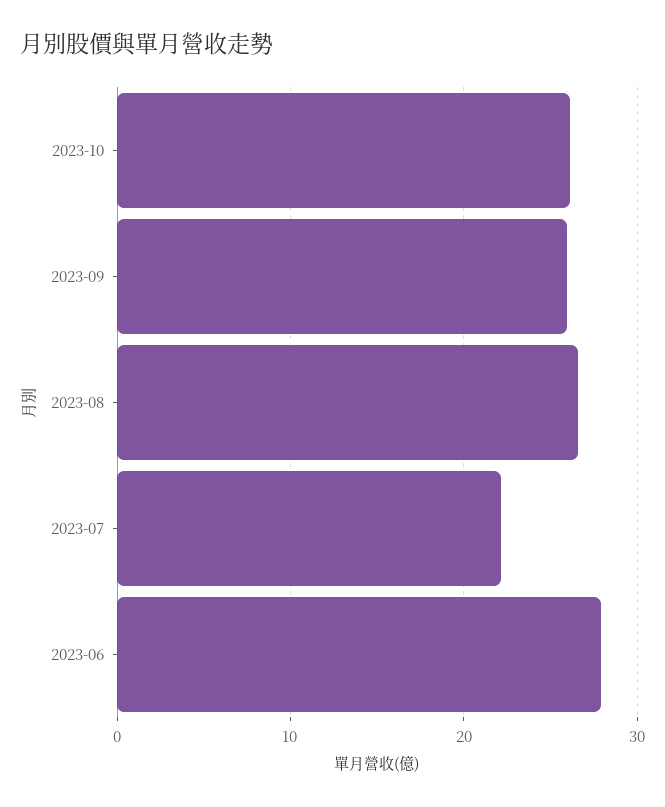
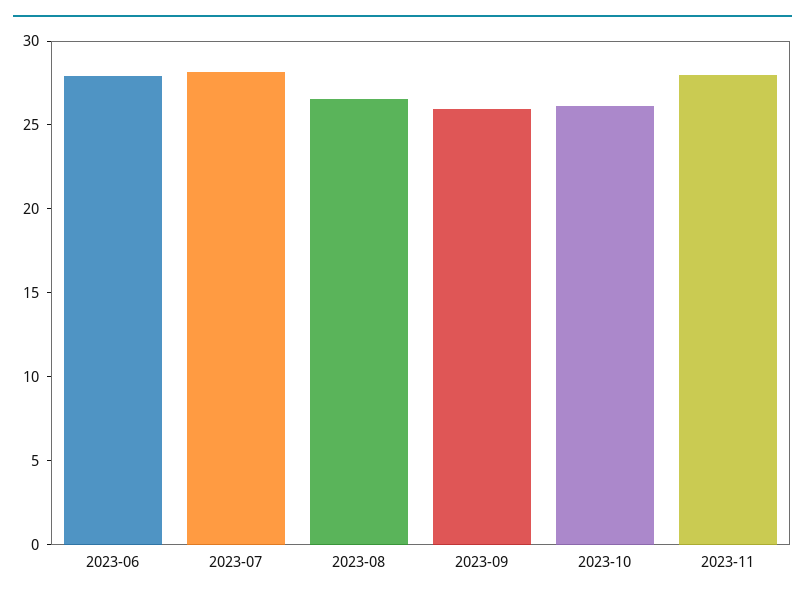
2023-07: 22 -> 28
2023-11: none -> 28

